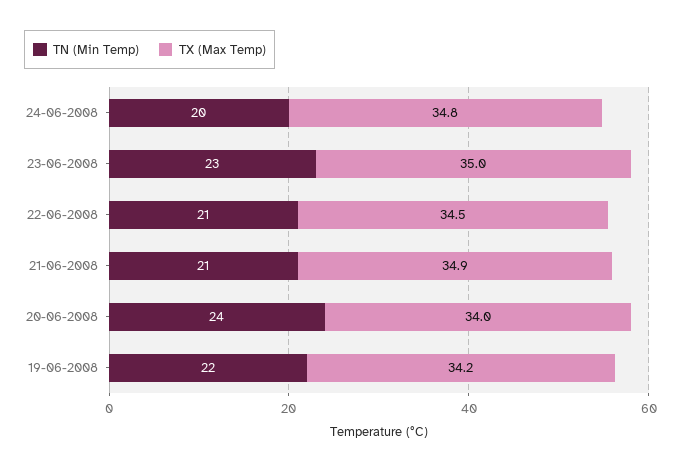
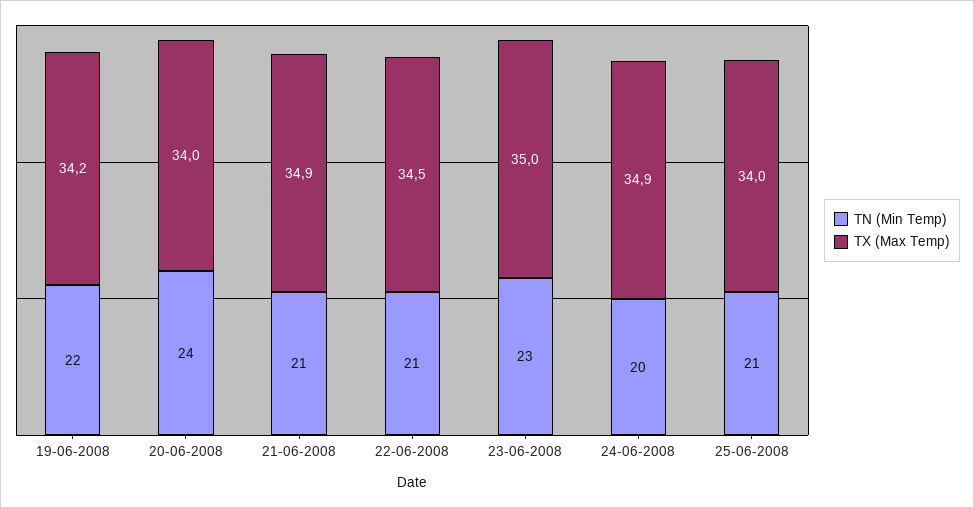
TX (Max Temp), 24-06-2008: 34.8 -> 34.9
TN (Min Temp), 25-06-2008: none -> 21
TX (Max Temp), 25-06-2008: none -> 34

